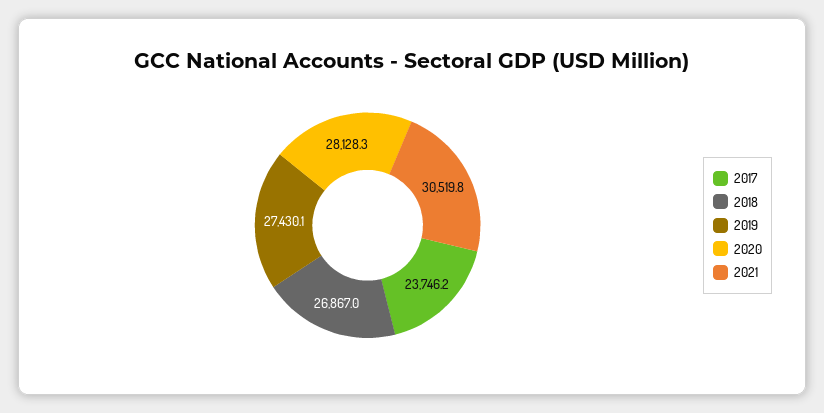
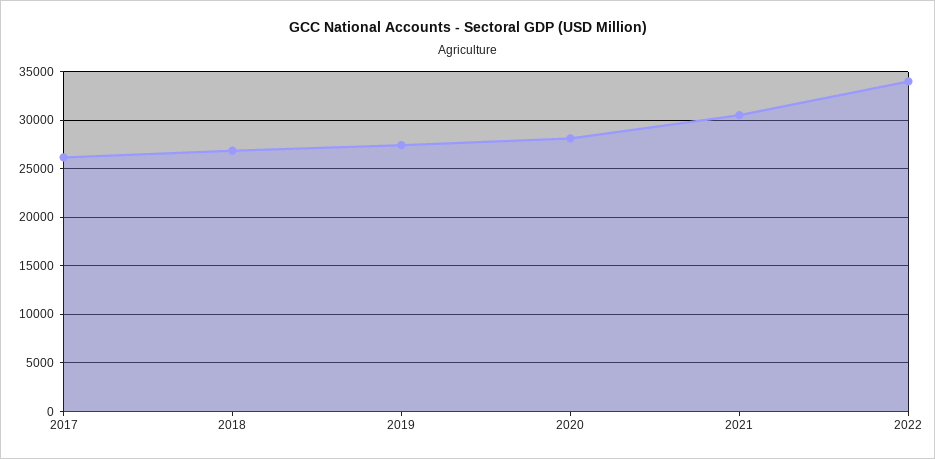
2017: 23746.2 -> 26000
2022: none -> 34000

